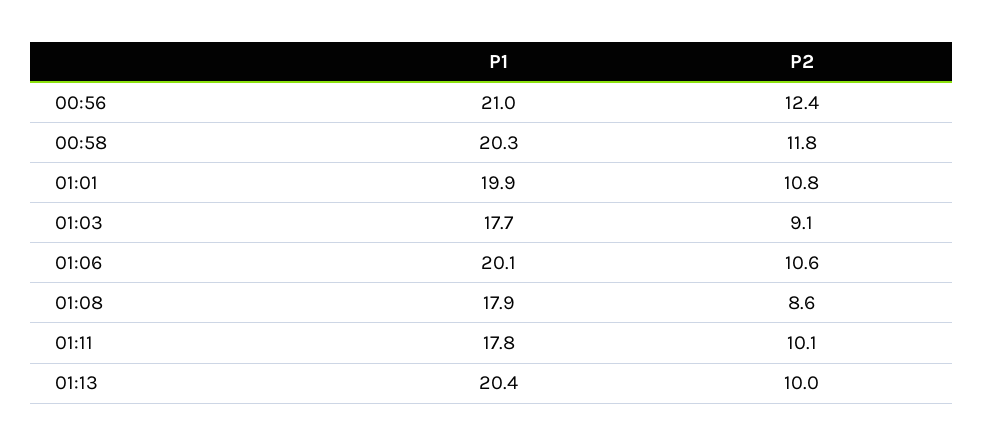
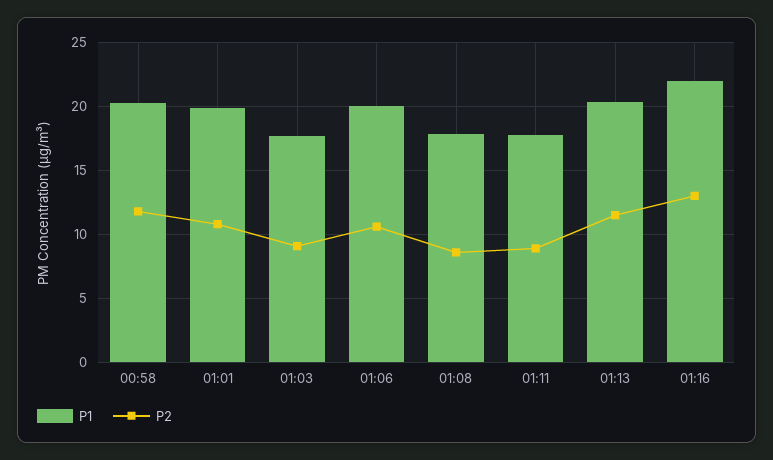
P1, 00:56: 21 -> none
P2, 00:56: 12.4 -> none
P2, 01:11: 10.1 -> 9
P2, 01:13: 10 -> 11.5
P1, 01:16: none -> 22
P2, 01:16: none -> 13

